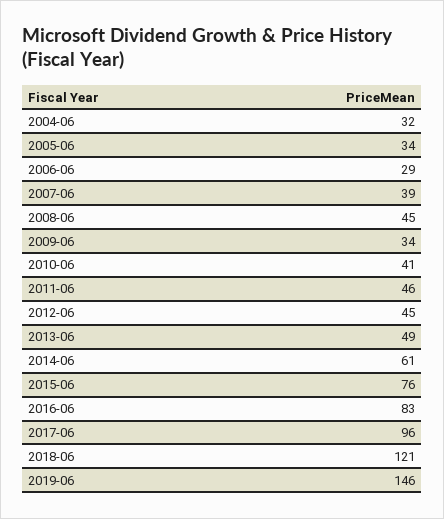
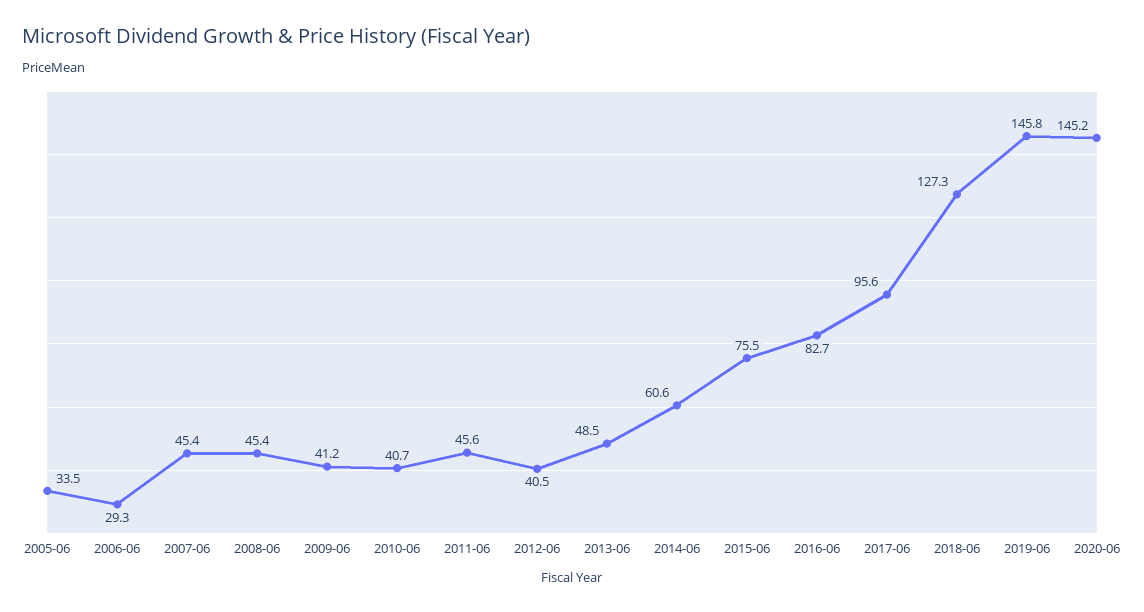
2004-06: 32 -> none
2007-06: 39 -> 45.4
2009-06: 34 -> 41.2
2012-06: 45 -> 40.5
2018-06: 121 -> 127.3
2020-06: none -> 145.2

